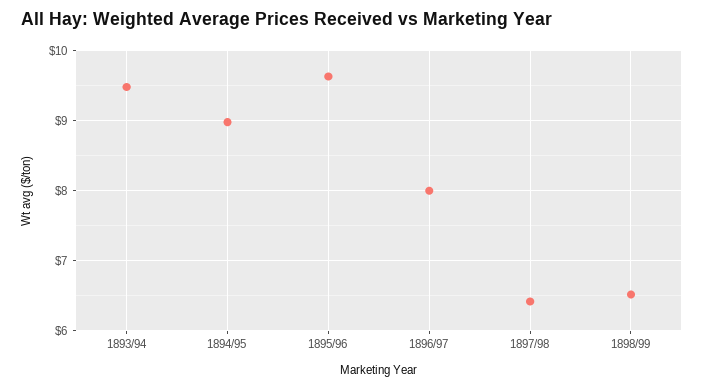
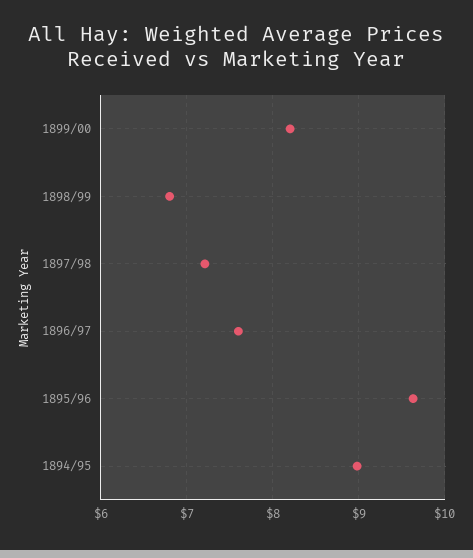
1893/94: 9.5 -> none
1896/97: 8 -> 7.6
1897/98: 6.4 -> 7.2
1898/99: 6.5 -> 6.8
1899/00: none -> 8.2

